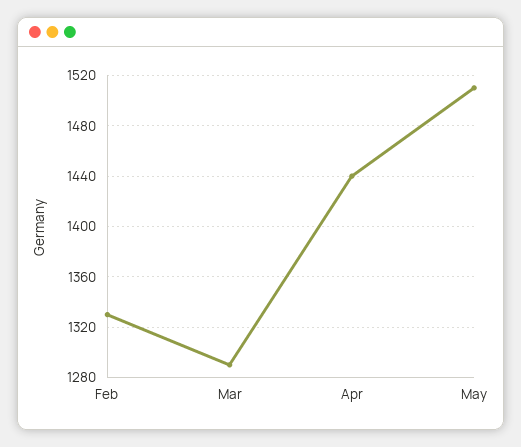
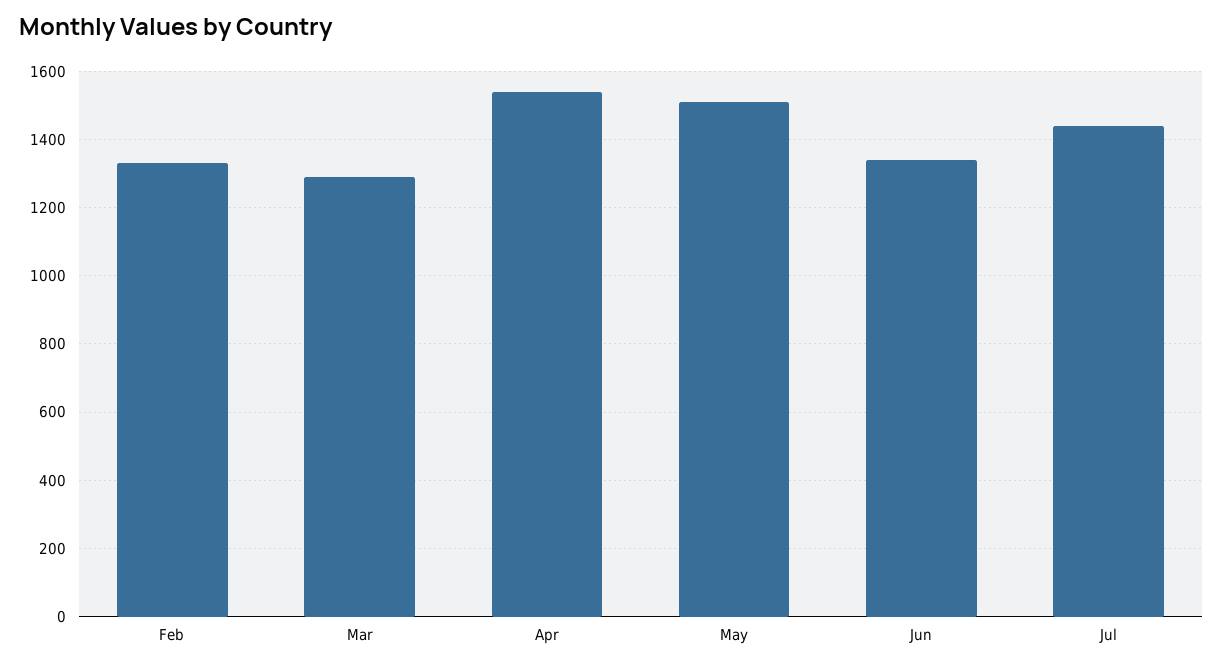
Apr: 1440 -> 1540
Jun: none -> 1340
Jul: none -> 1440

